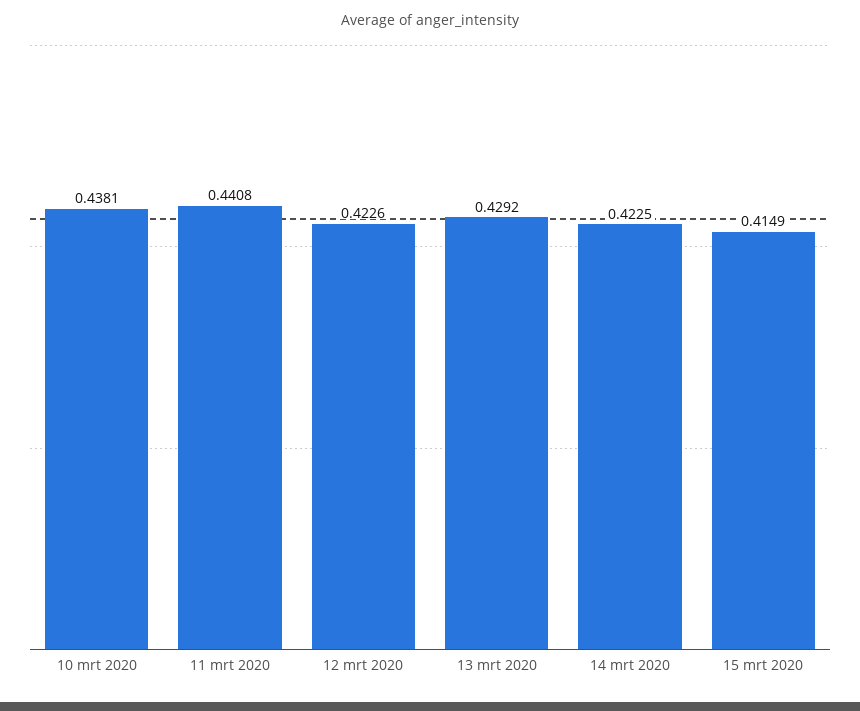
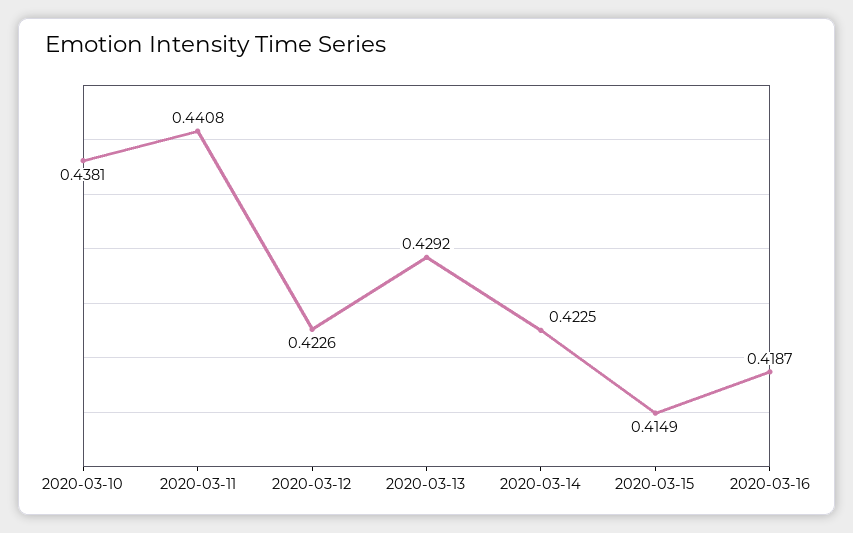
2020-03-16: none -> 0.4187

